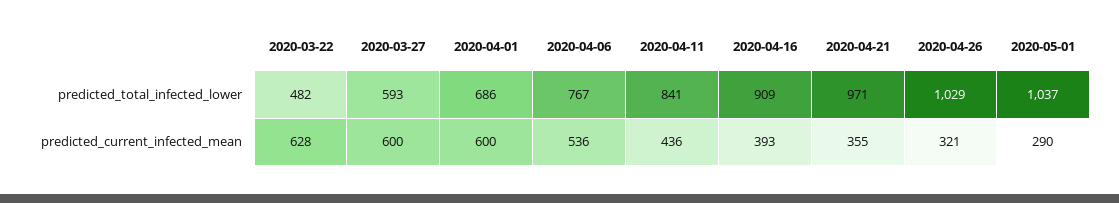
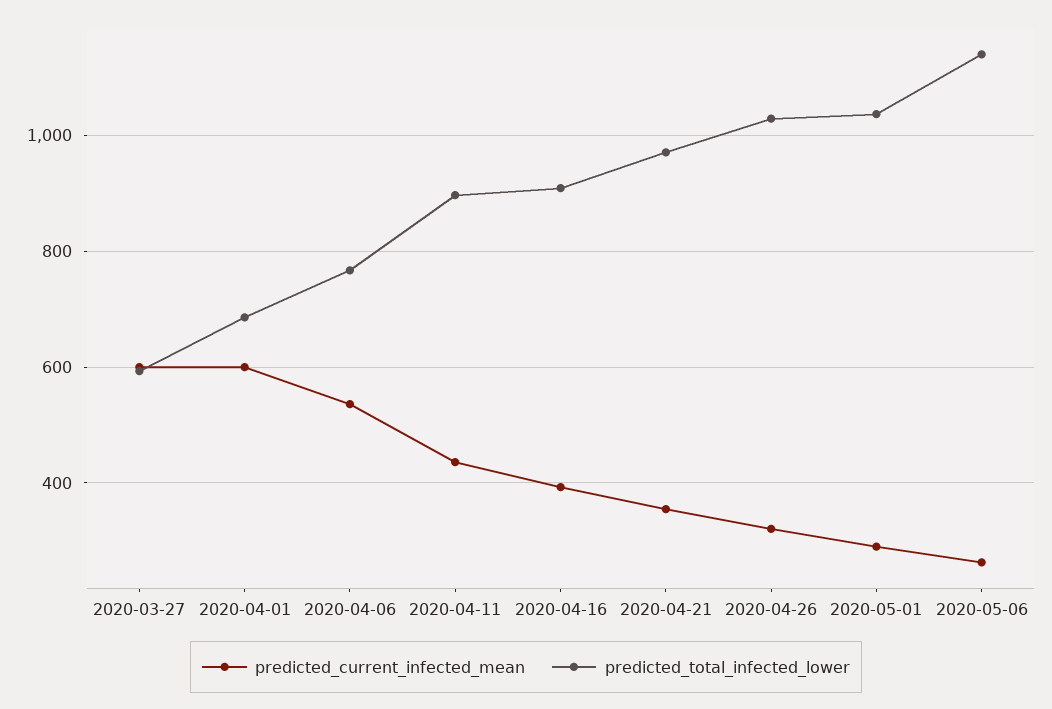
predicted_total_infected_lower, 2020-03-22: 482 -> none
predicted_total_infected_lower, 2020-04-11: 841 -> 900
predicted_current_infected_mean, 2020-03-22: 628 -> none
predicted_current_infected_mean, 2020-05-06: none -> 260
predicted_total_infected_lower, 2020-05-06: none -> 1140

